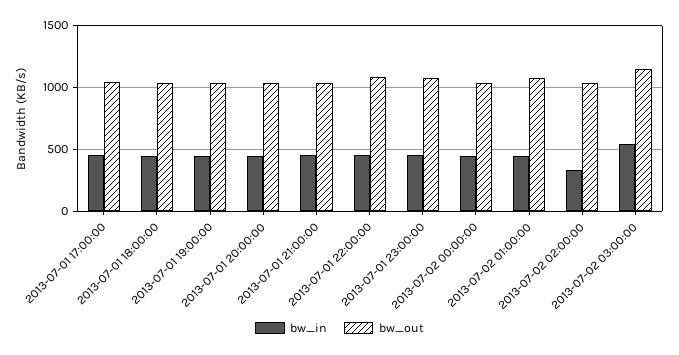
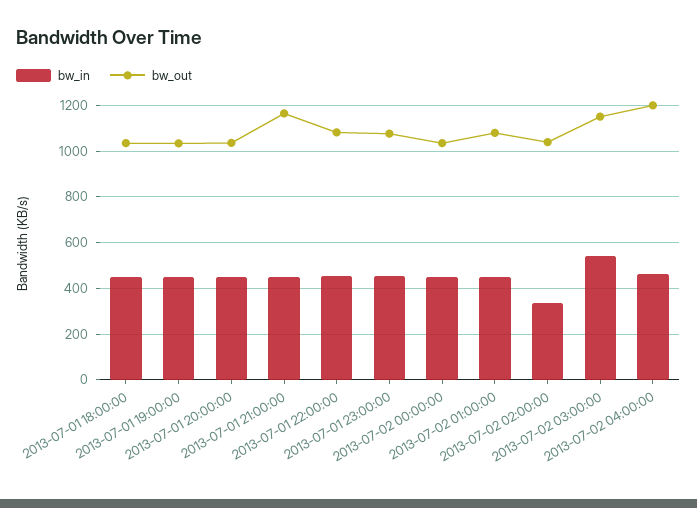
bw_in, 2013-07-01 17:00:00: 450 -> none
bw_out, 2013-07-01 17:00:00: 1050 -> none
bw_out, 2013-07-01 21:00:00: 1050 -> 1150
bw_in, 2013-07-02 04:00:00: none -> 450
bw_out, 2013-07-02 04:00:00: none -> 1200

